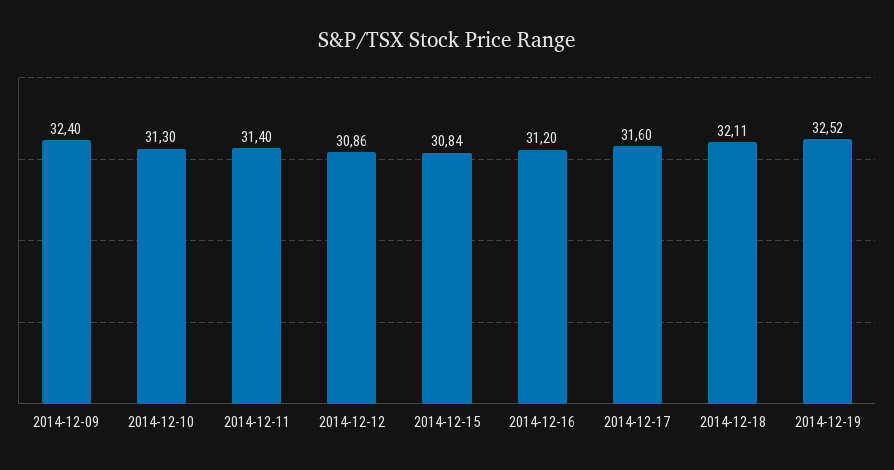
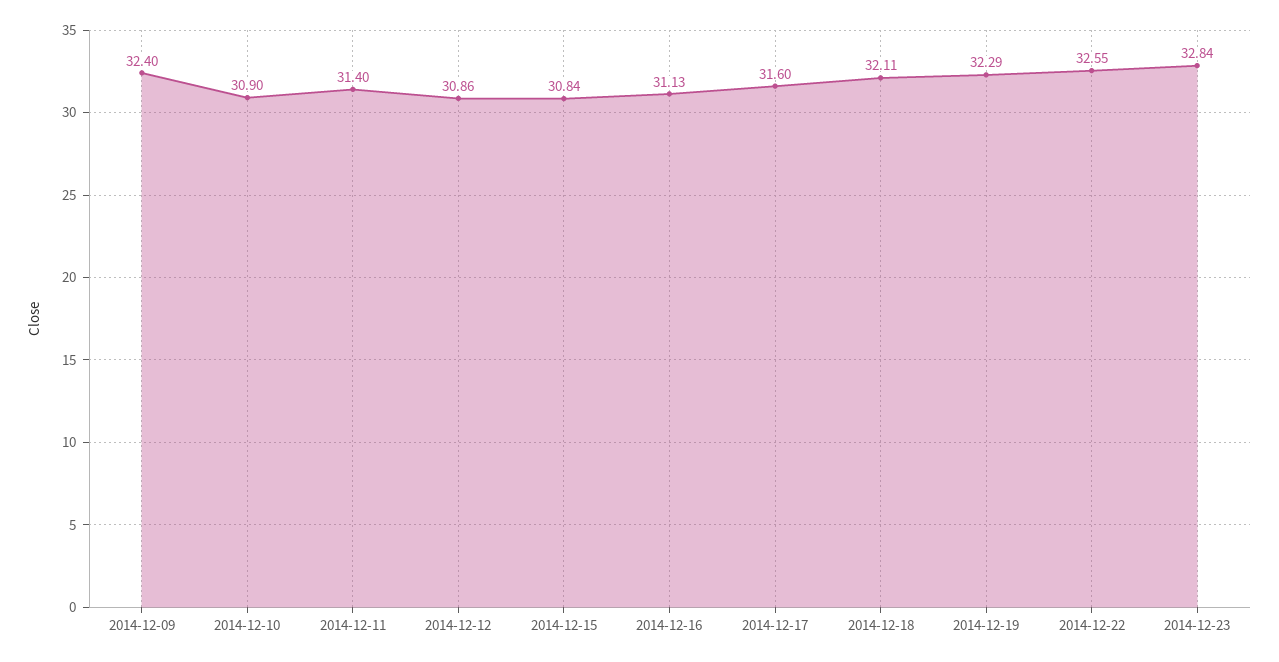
2014-12-10: 31.3 -> 30.9
2014-12-16: 31.2 -> 31.13
2014-12-19: 32.52 -> 32.29
2014-12-22: none -> 32.55
2014-12-23: none -> 32.84

